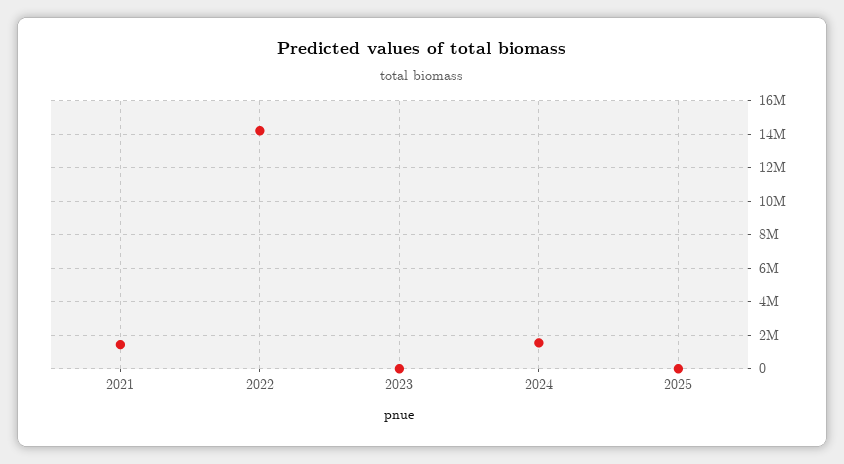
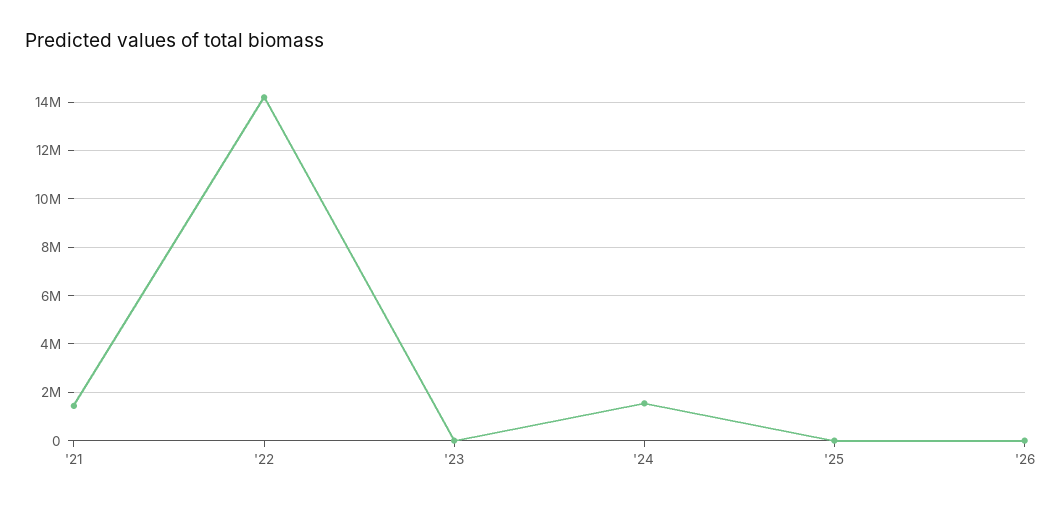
'26: none -> 0

